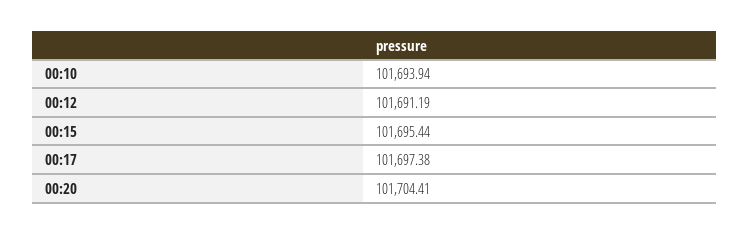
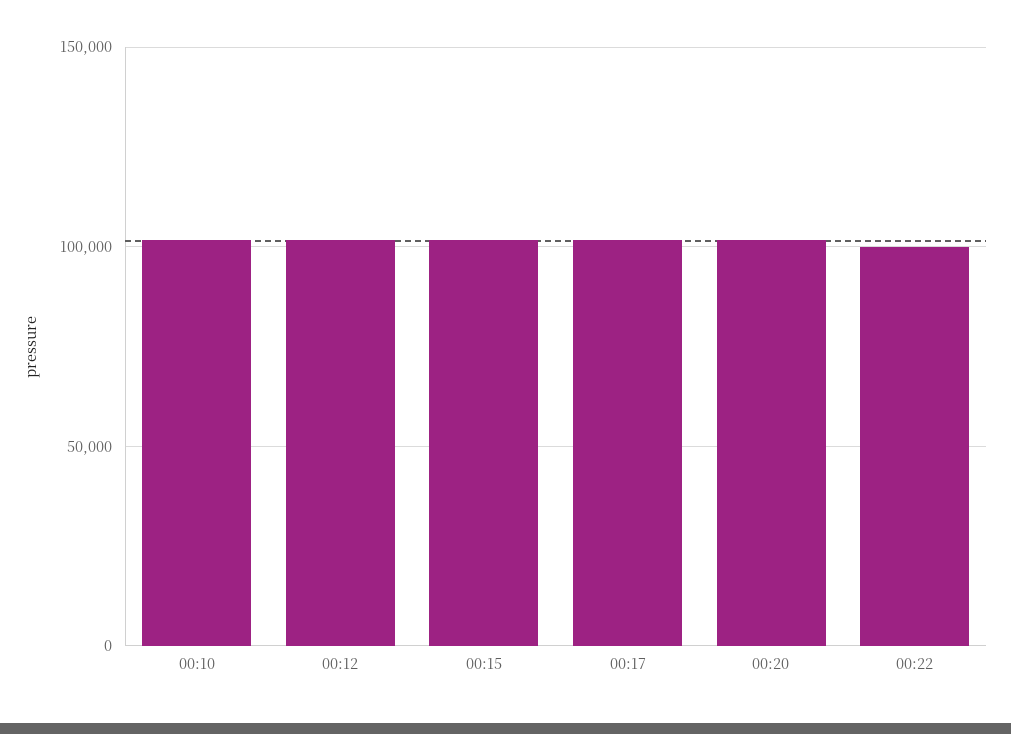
00:22: none -> 100000

